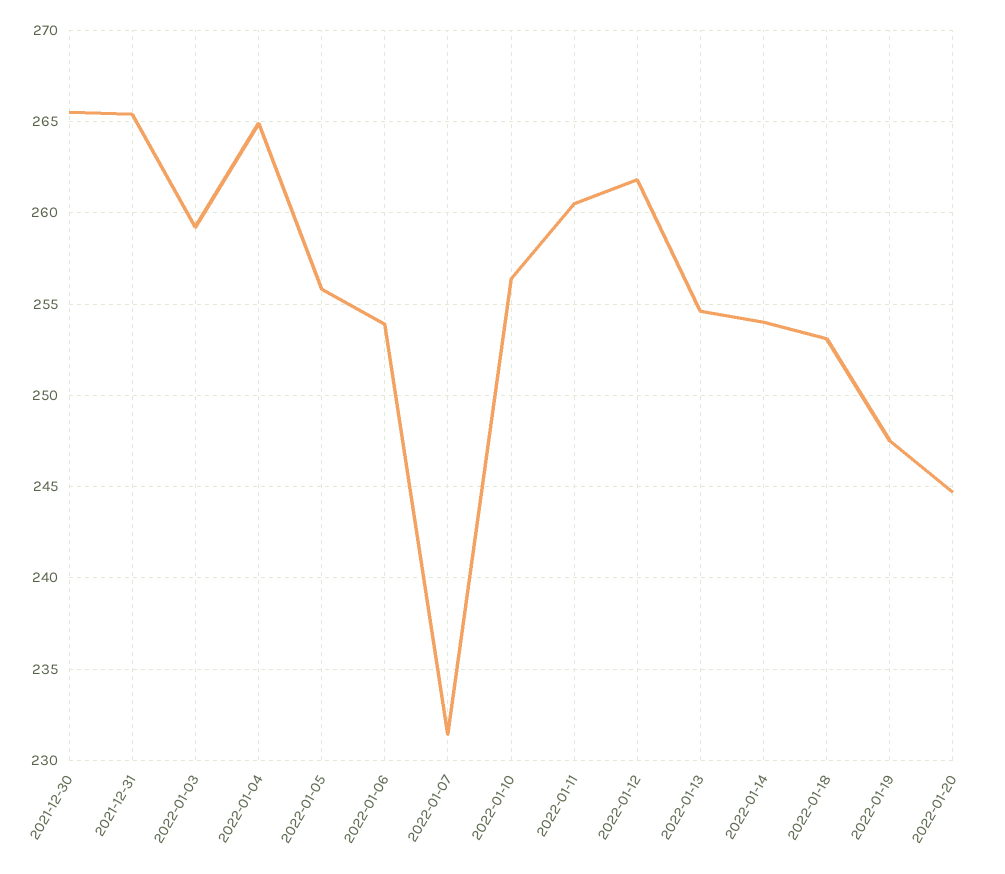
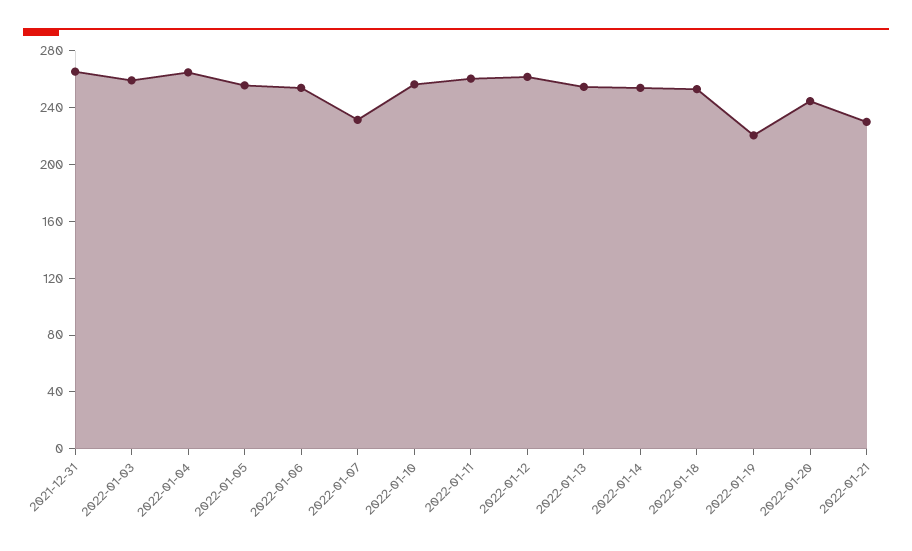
2021-12-30: 265.5 -> none
2022-01-19: 247.5 -> 220
2022-01-21: none -> 230

